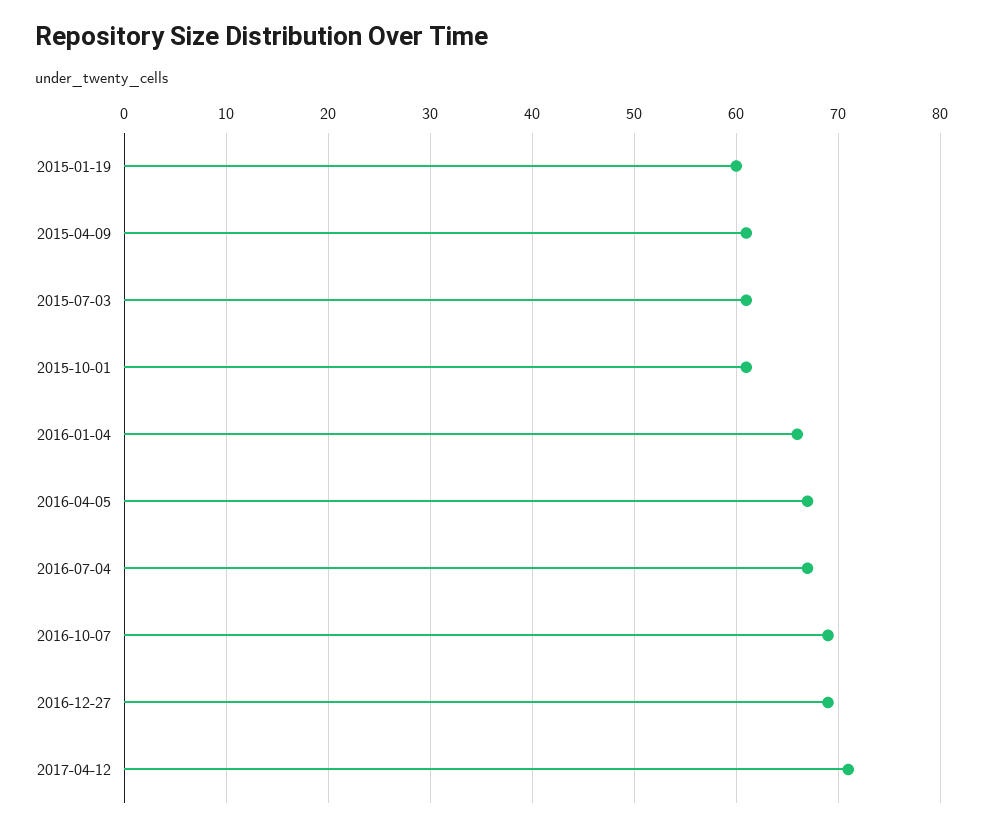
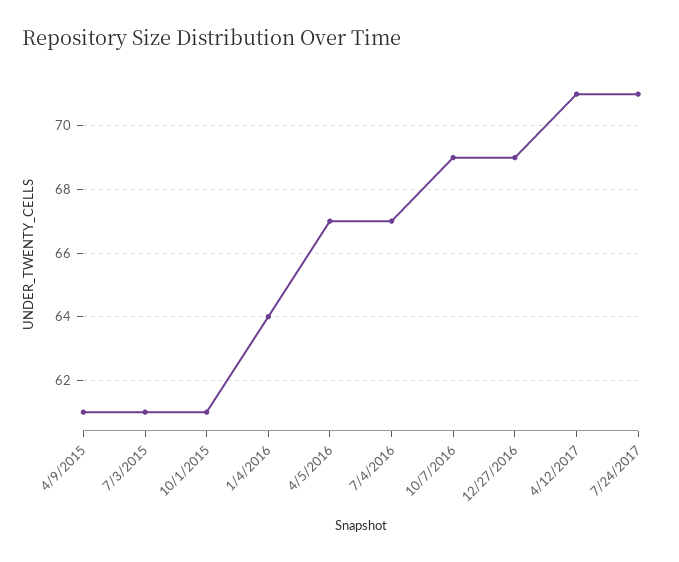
2015-01-19: 60 -> none
2016-01-04: 66 -> 64
7/24/2017: none -> 71

